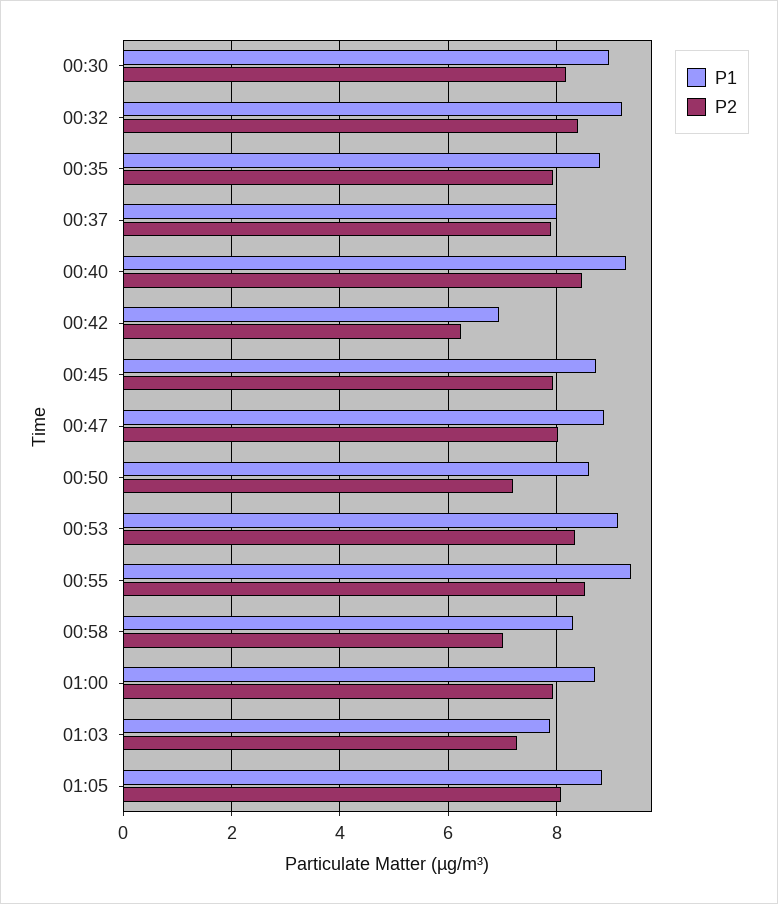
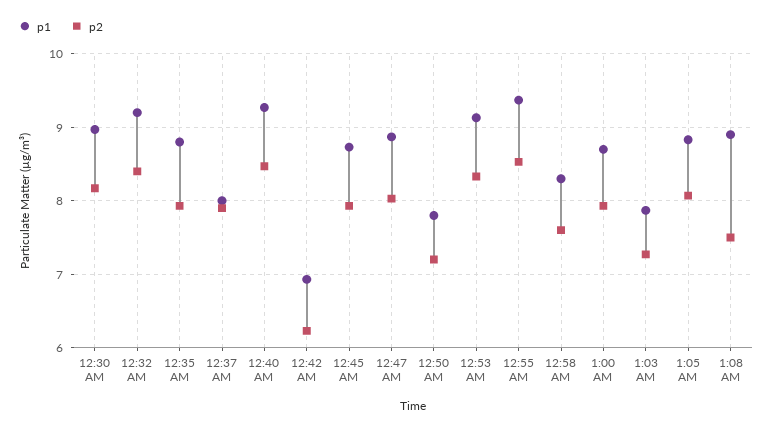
P1, 00:50: 8.6 -> 7.8
P2, 00:58: 7 -> 7.6
P1, 1:08 AM: none -> 8.9
P2, 1:08 AM: none -> 7.5

